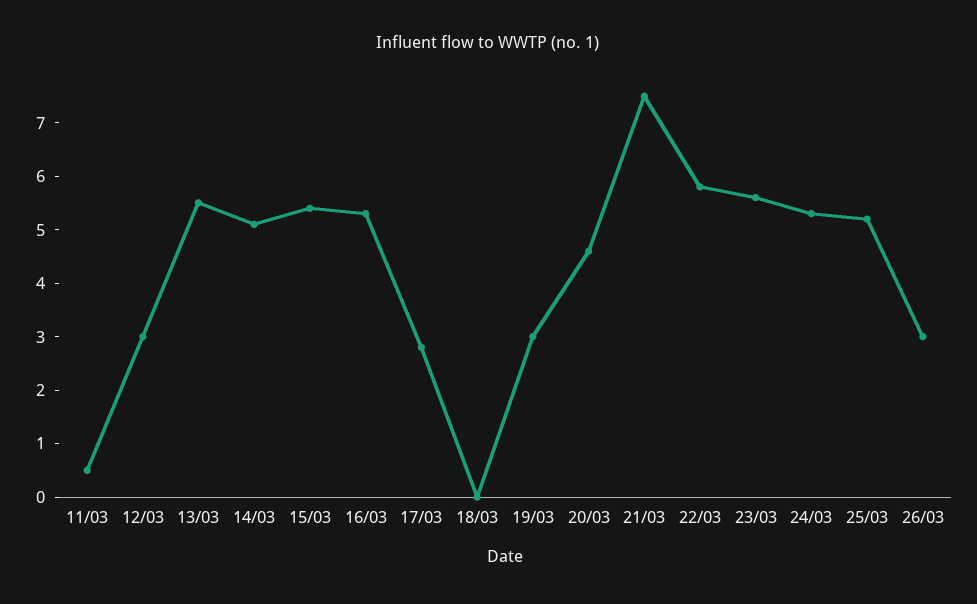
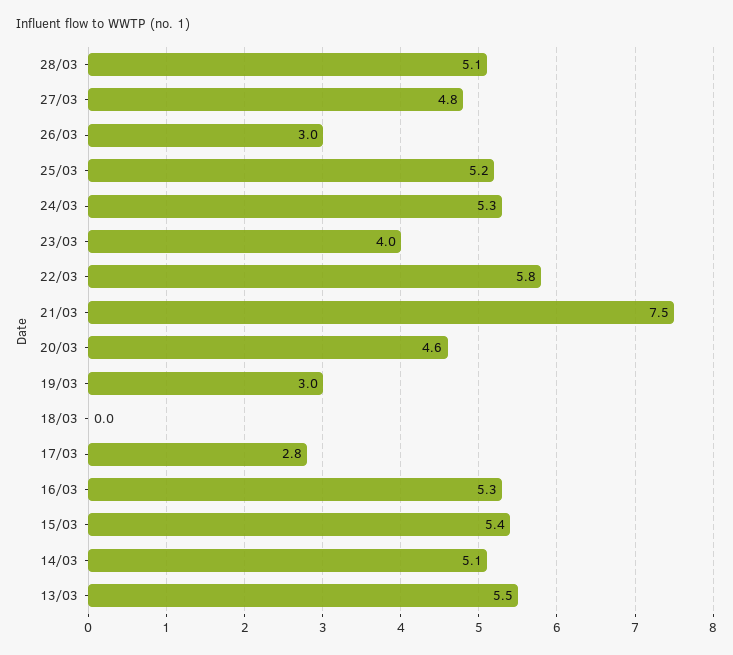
11/03: 0.5 -> none
12/03: 3 -> none
23/03: 5.5 -> 4
28/03: none -> 5.1
27/03: none -> 4.8

